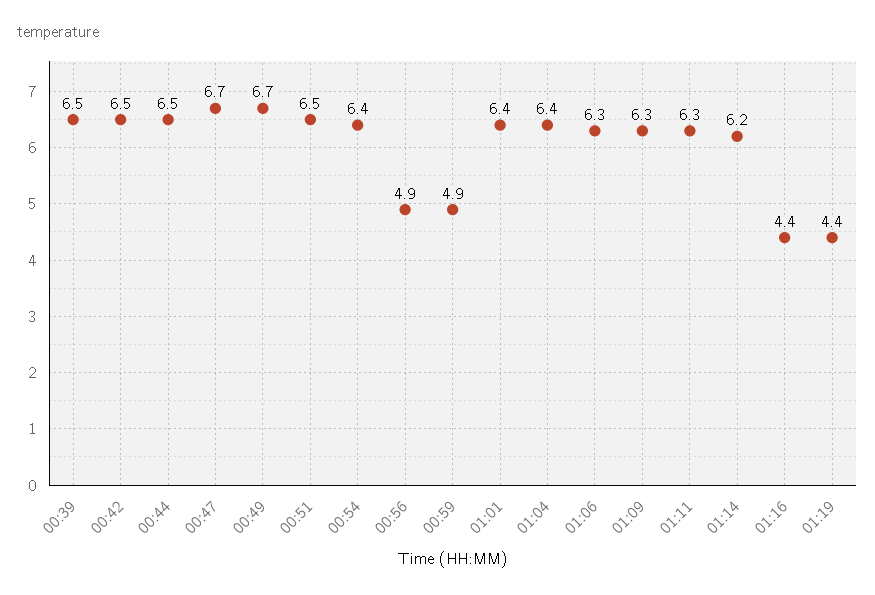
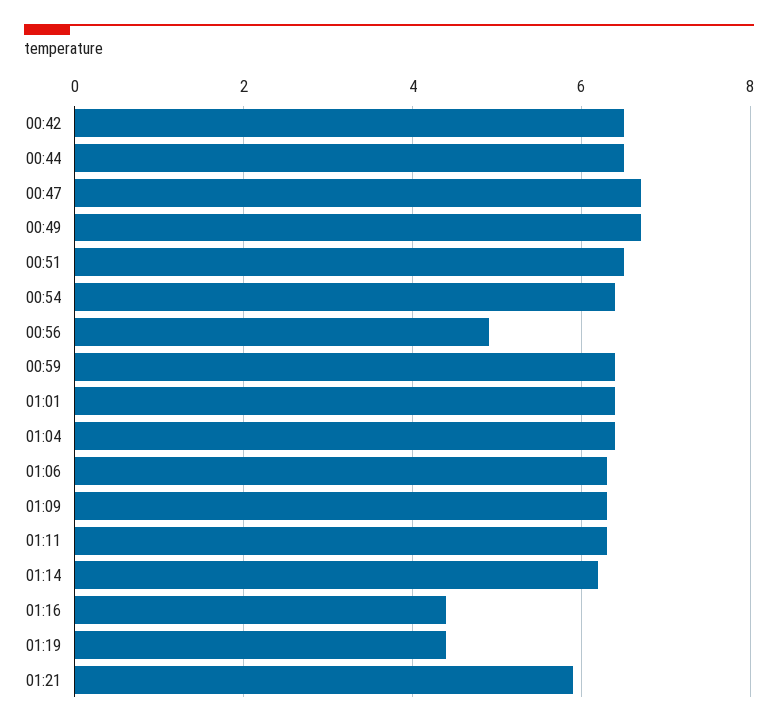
00:39: 6.5 -> none
00:59: 4.9 -> 6.5
01:21: none -> 6

